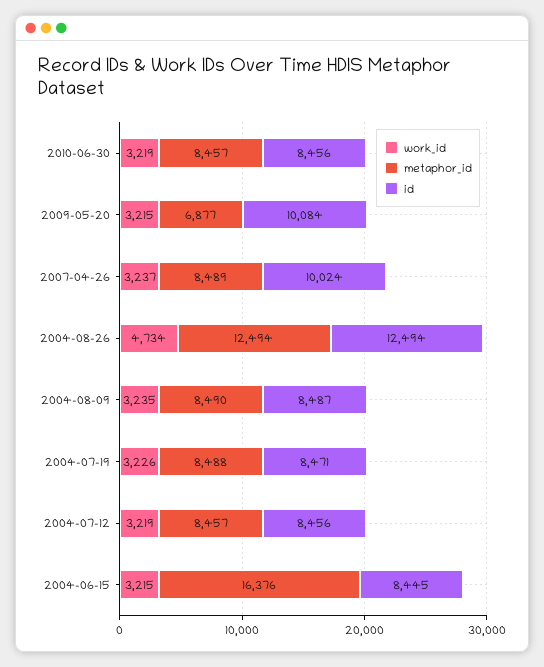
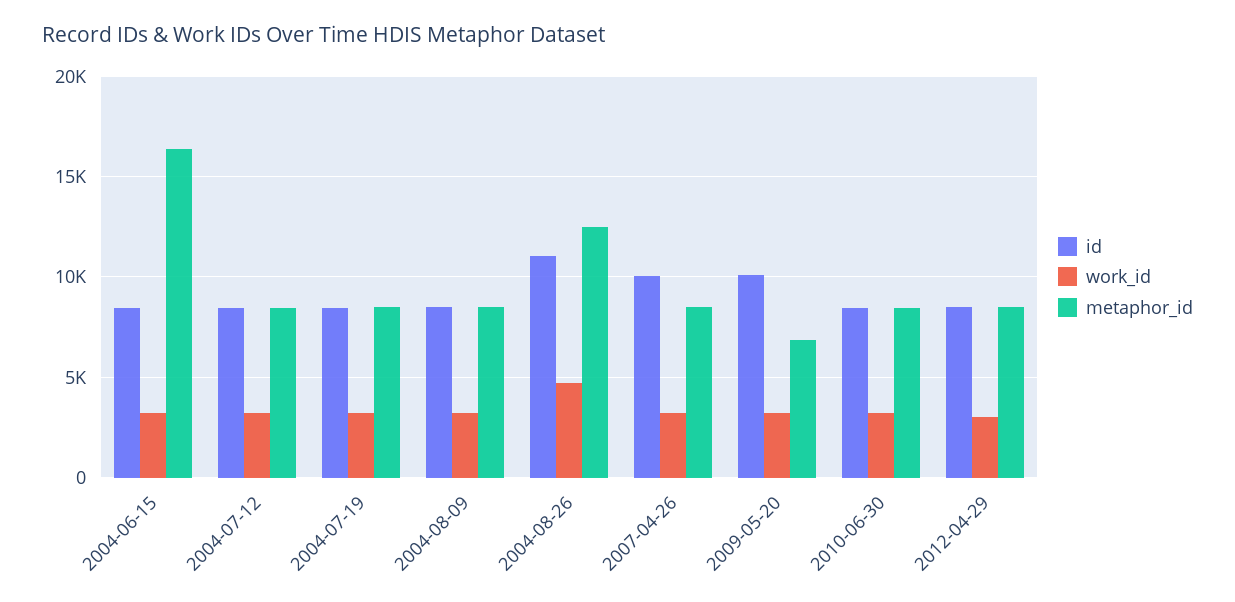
id, 2004-08-26: 12494 -> 11000
id, 2012-04-29: none -> 8500
work_id, 2012-04-29: none -> 3000
metaphor_id, 2012-04-29: none -> 8500

